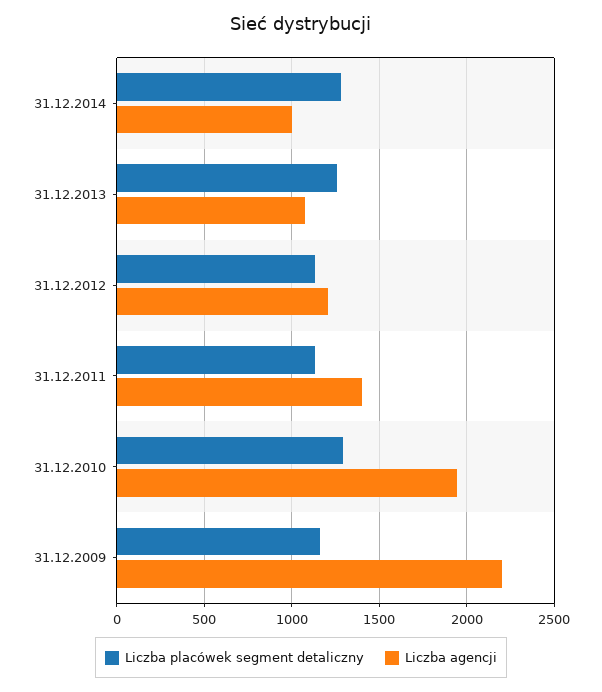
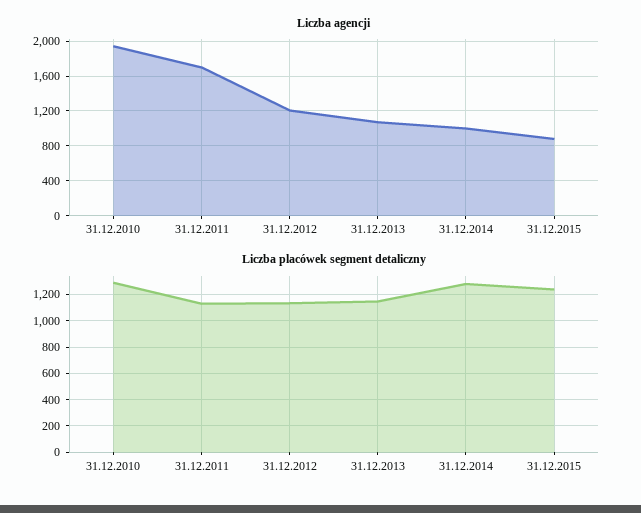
Liczba placówek segment detaliczny, 31.12.2013: 1250 -> 1150
Liczba agencji, 31.12.2011: 1400 -> 1700
Liczba placówek segment detaliczny, 31.12.2009: 1150 -> none
Liczba agencji, 31.12.2009: 2200 -> none
Liczba agencji, 31.12.2015: none -> 900
Liczba placówek segment detaliczny, 31.12.2015: none -> 1250

